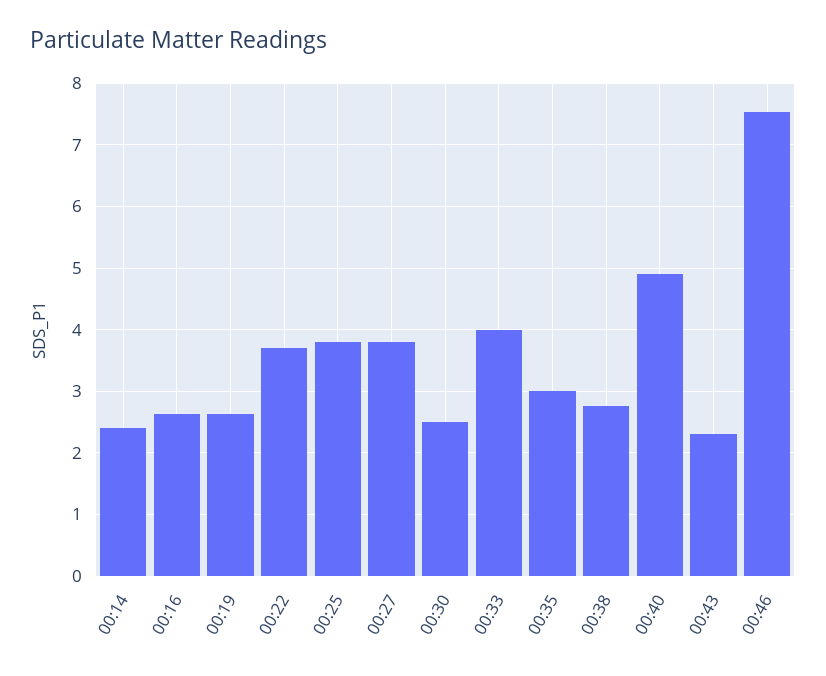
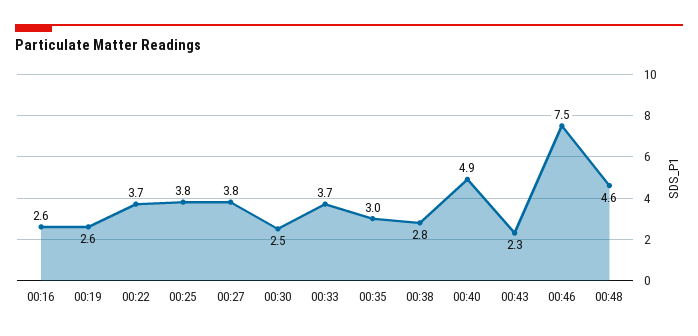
00:14: 2.4 -> none
00:33: 4 -> 3.7
00:48: none -> 4.6

